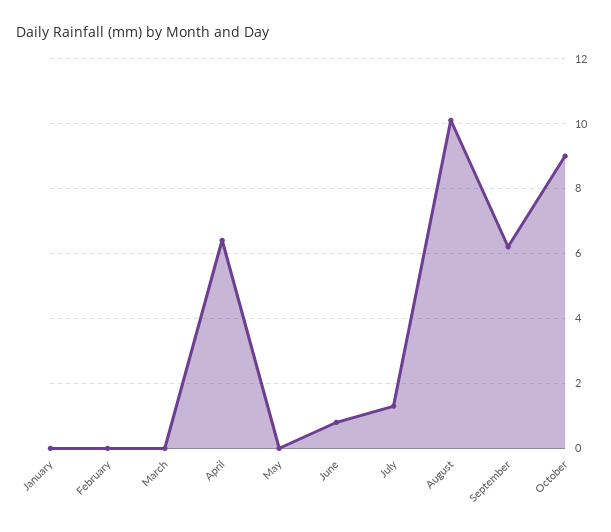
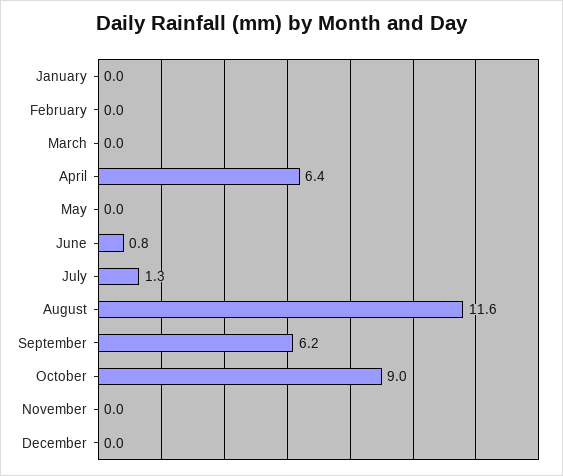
August: 10 -> 11.6
November: none -> 0
December: none -> 0

